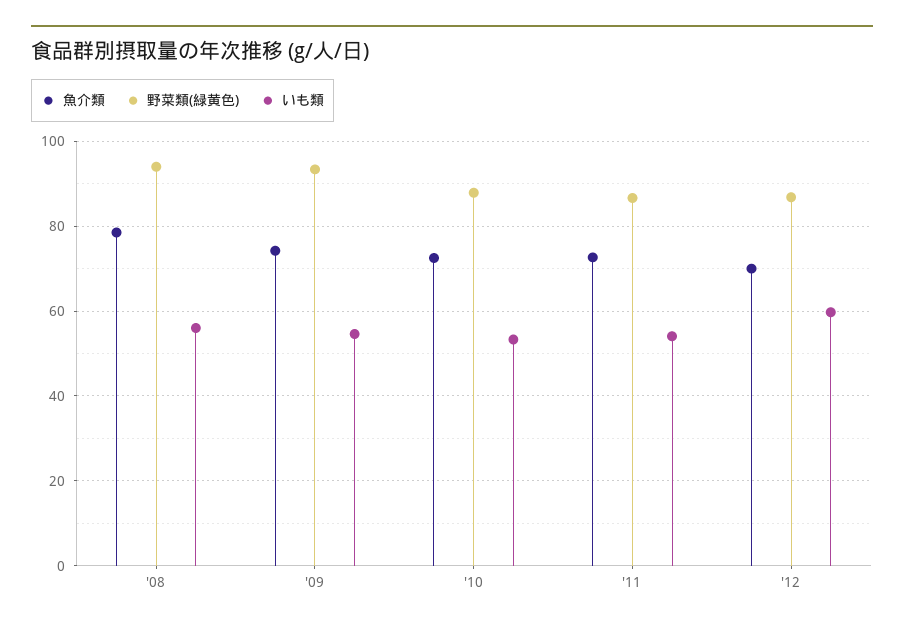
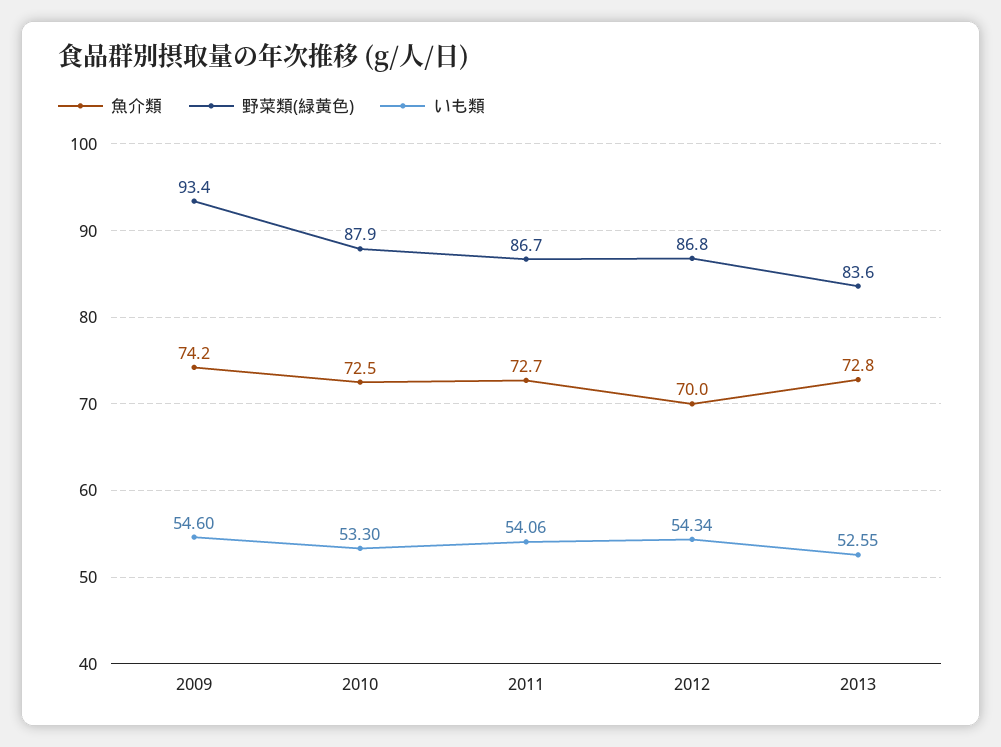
魚介類, '08: 78 -> none
野菜類(緑黄色), '08: 94 -> none
いも類, '08: 56 -> none
いも類, '12: 60 -> 54.34
魚介類, 2013: none -> 72.8
野菜類(緑黄色), 2013: none -> 83.6
いも類, 2013: none -> 52.55

